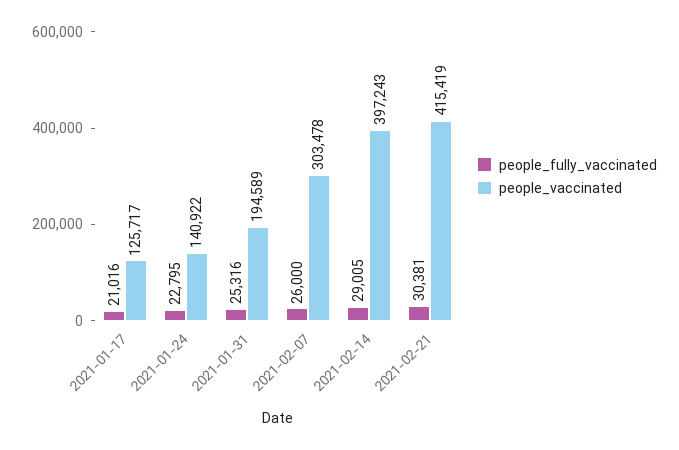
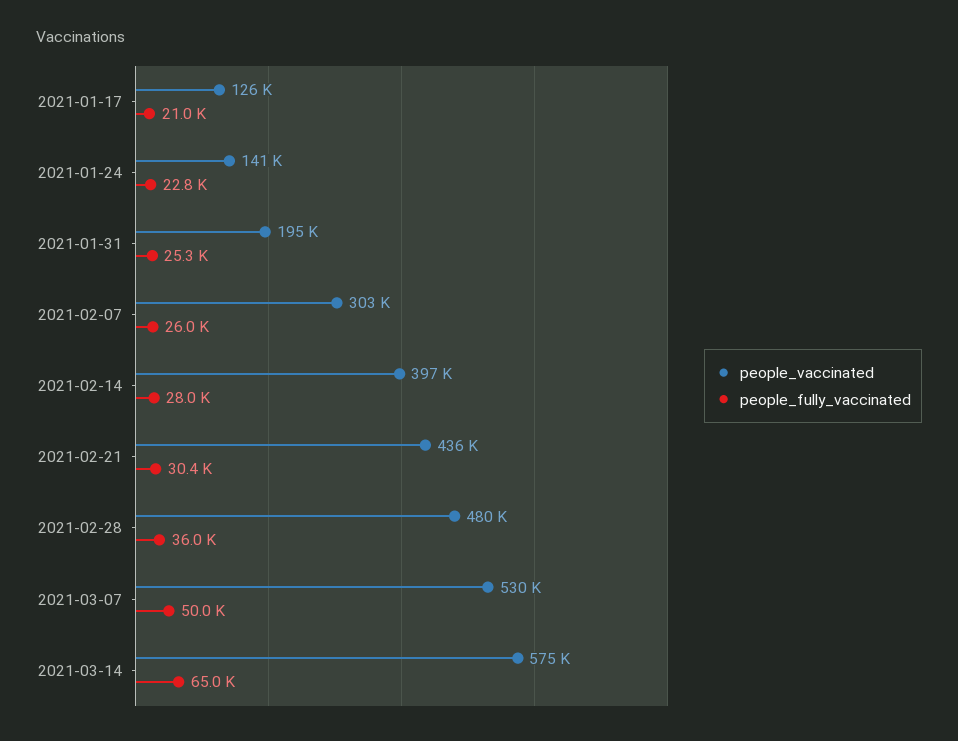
people_fully_vaccinated, 2021-02-14: 29005 -> 28000
people_vaccinated, 2021-02-21: 415419 -> 436000
people_vaccinated, 2021-02-28: none -> 480000
people_fully_vaccinated, 2021-02-28: none -> 36000
people_vaccinated, 2021-03-07: none -> 530000
people_fully_vaccinated, 2021-03-07: none -> 50000
people_vaccinated, 2021-03-14: none -> 575000
people_fully_vaccinated, 2021-03-14: none -> 65000

